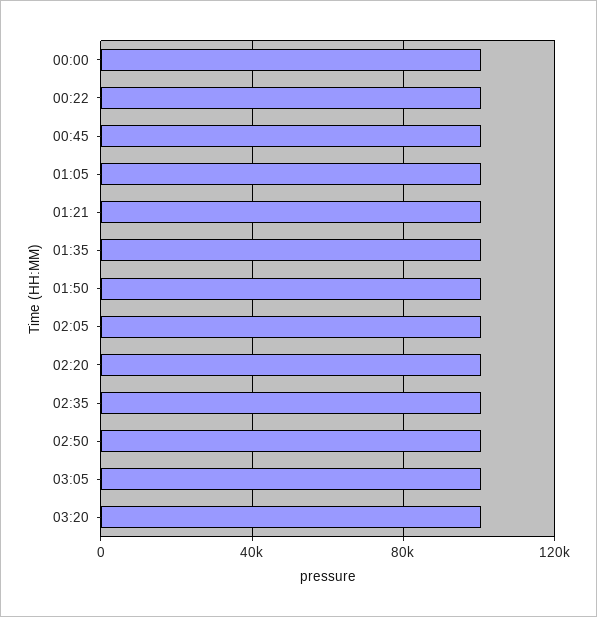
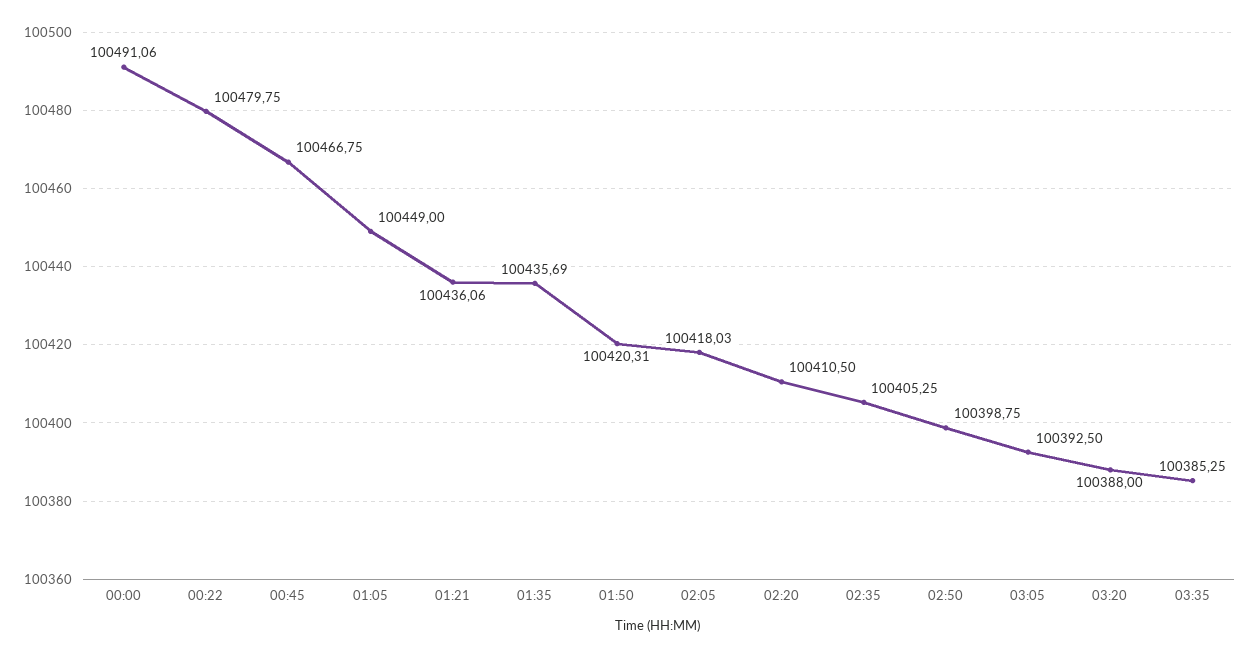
03:35: none -> 100385.25

